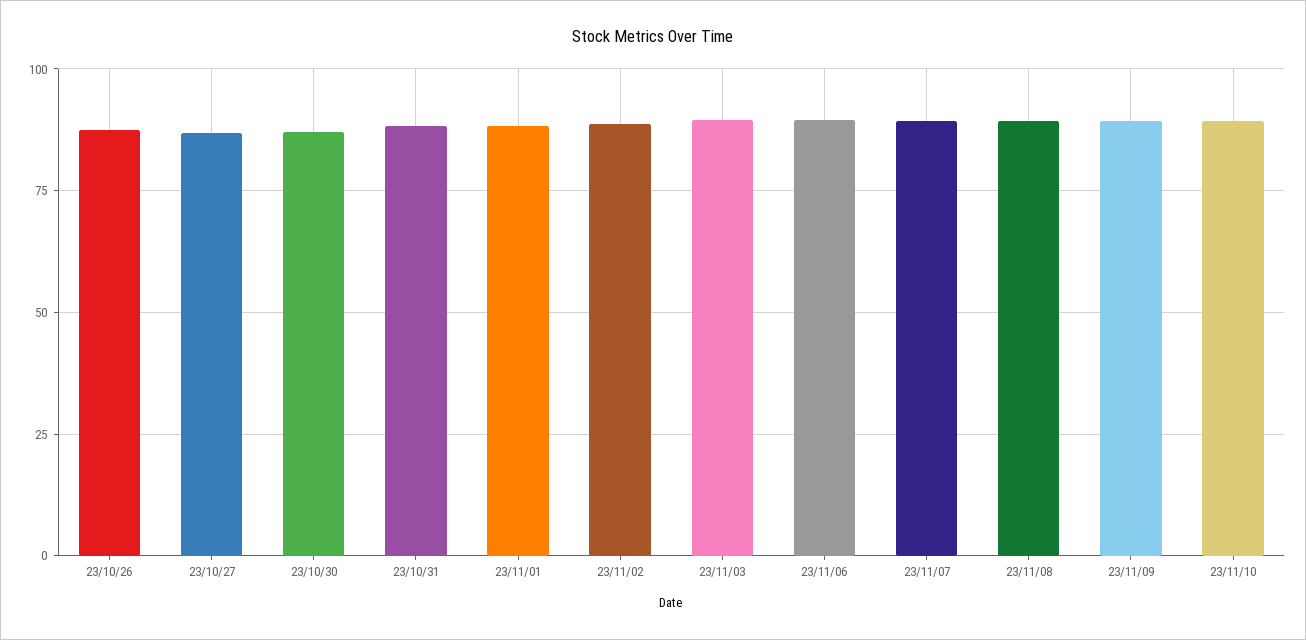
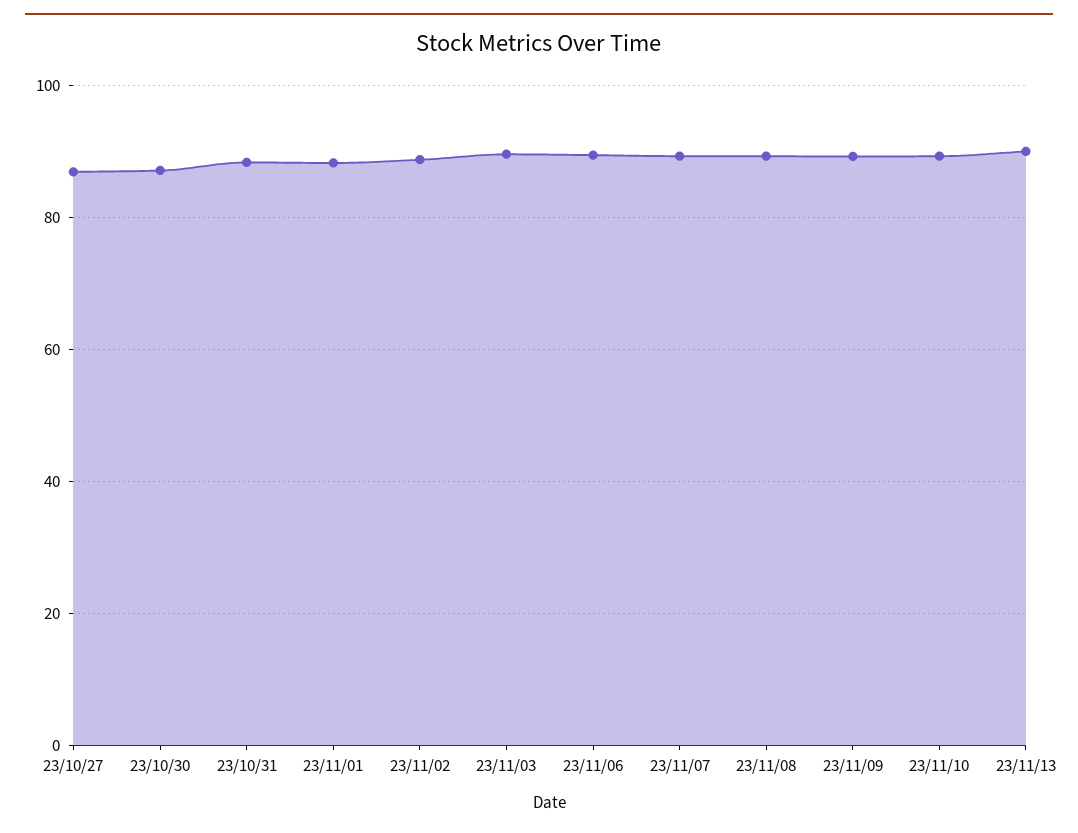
23/10/26: 87.5 -> none
23/11/13: none -> 90

